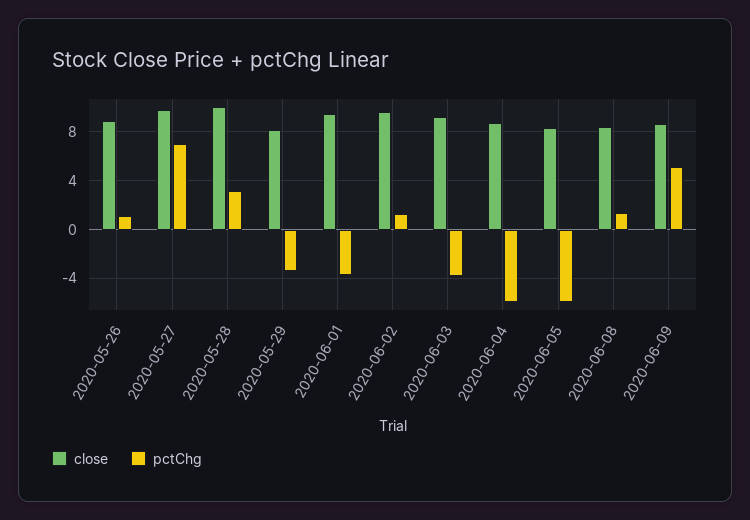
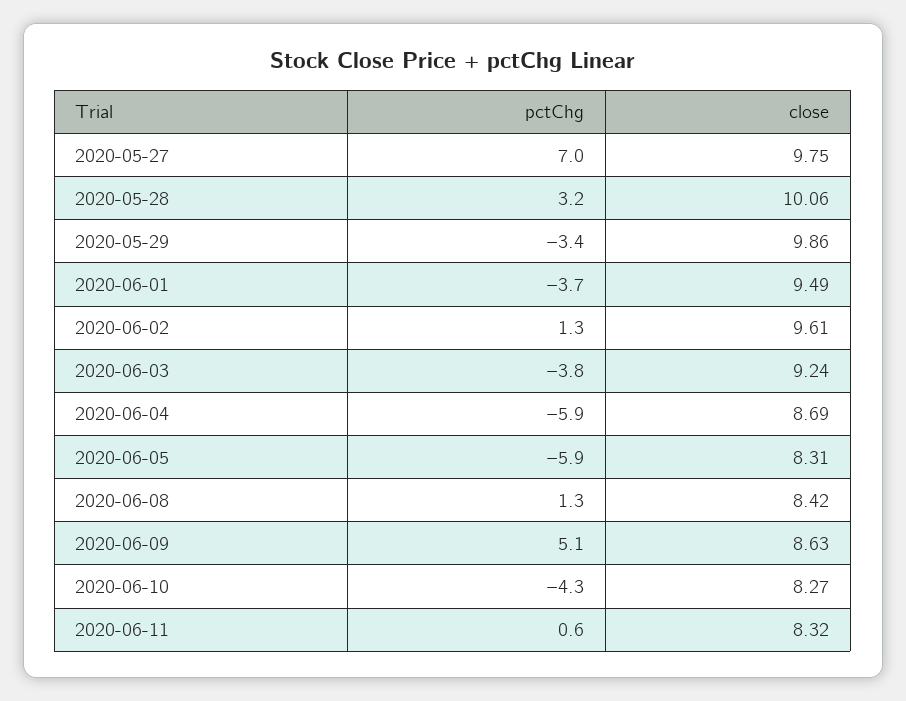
close, 2020-05-26: 9 -> none
pctChg, 2020-05-26: 1 -> none
close, 2020-05-29: 8 -> 9.86
pctChg, 2020-06-10: none -> -4.3
close, 2020-06-10: none -> 8.27
pctChg, 2020-06-11: none -> 0.6
close, 2020-06-11: none -> 8.32

